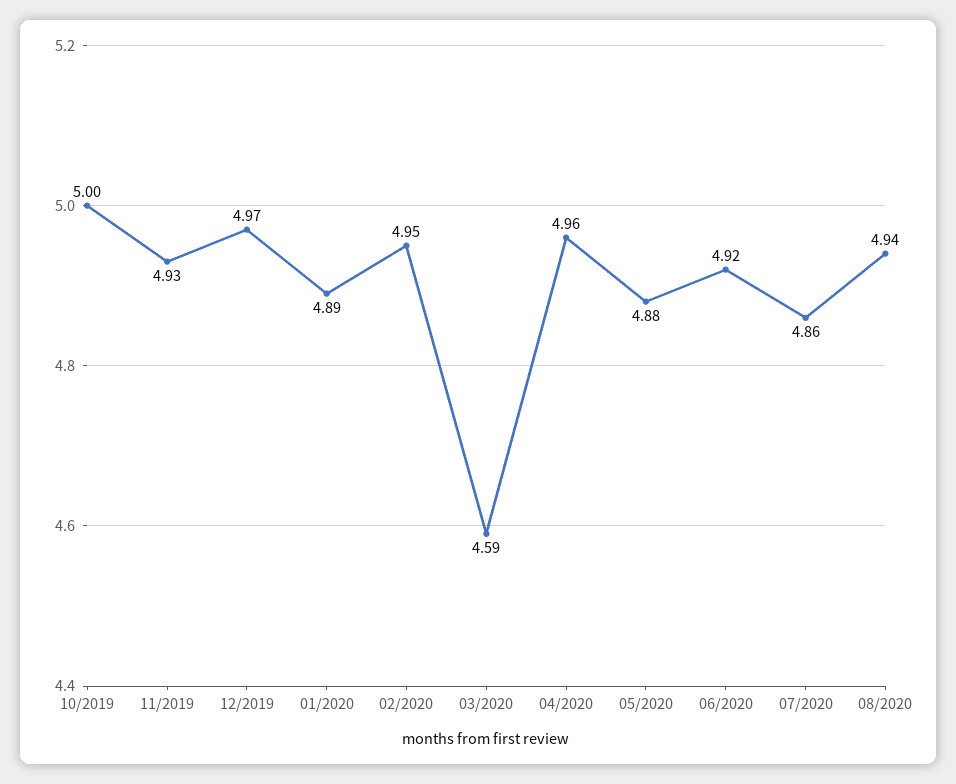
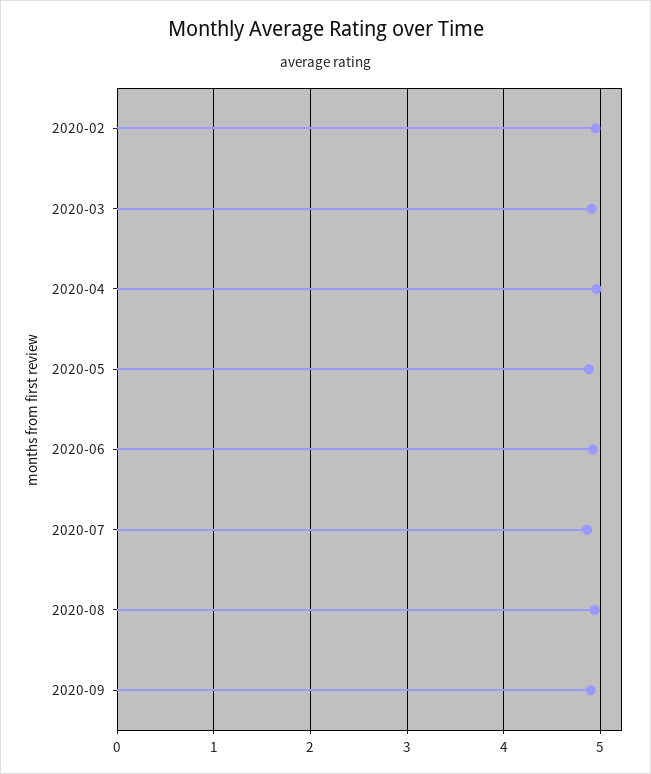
10/2019: 5 -> none
11/2019: 4.93 -> none
12/2019: 4.97 -> none
01/2020: 4.89 -> none
03/2020: 4.59 -> 4.9
2020-09: none -> 4.9

